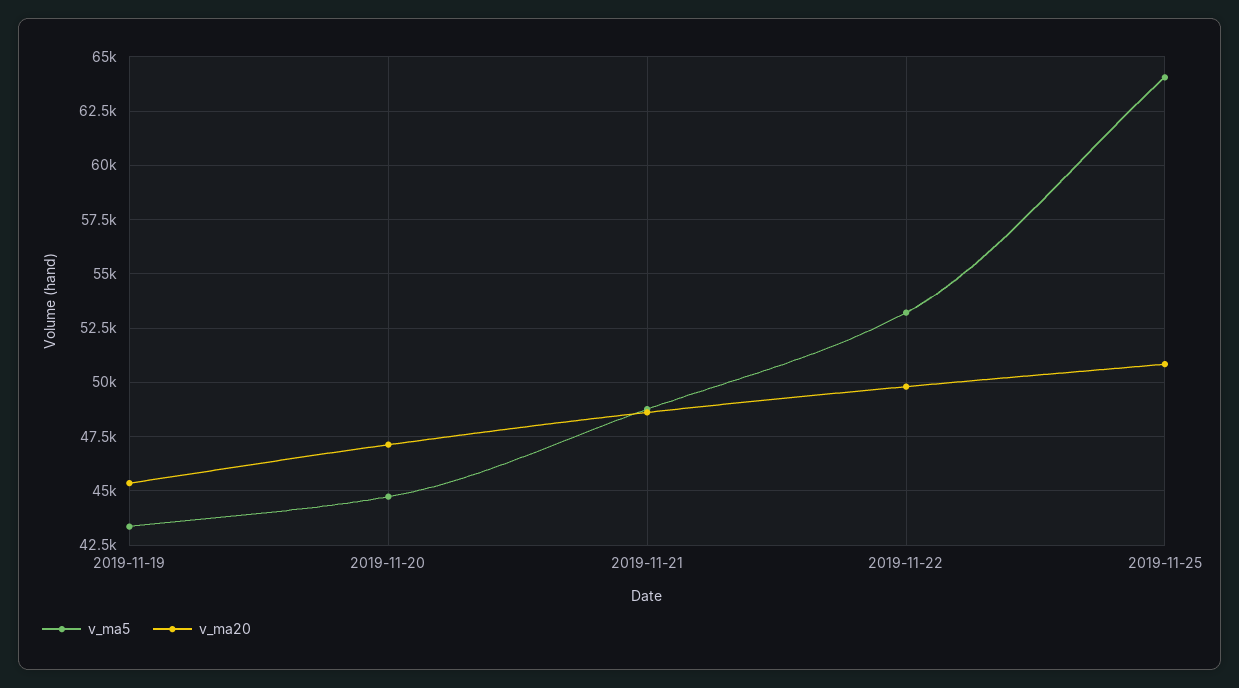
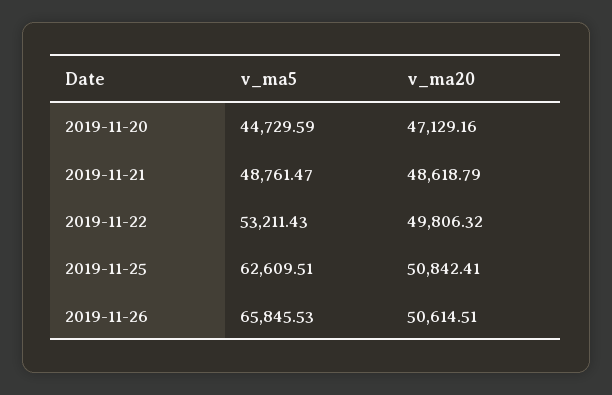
v_ma5, 2019-11-19: 43500 -> none
v_ma20, 2019-11-19: 45500 -> none
v_ma5, 2019-11-25: 64000 -> 62609.51
v_ma5, 2019-11-26: none -> 65845.53
v_ma20, 2019-11-26: none -> 50614.51

